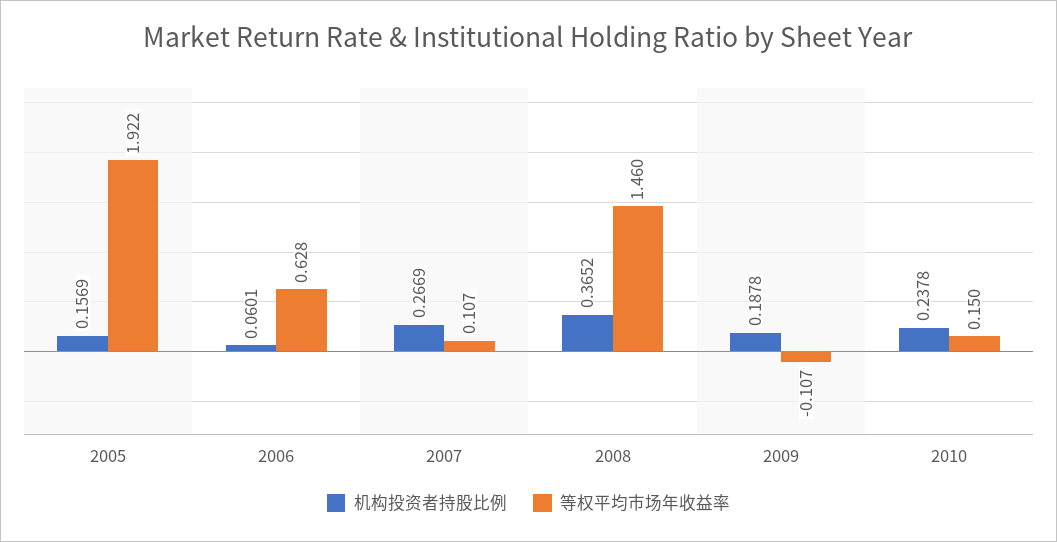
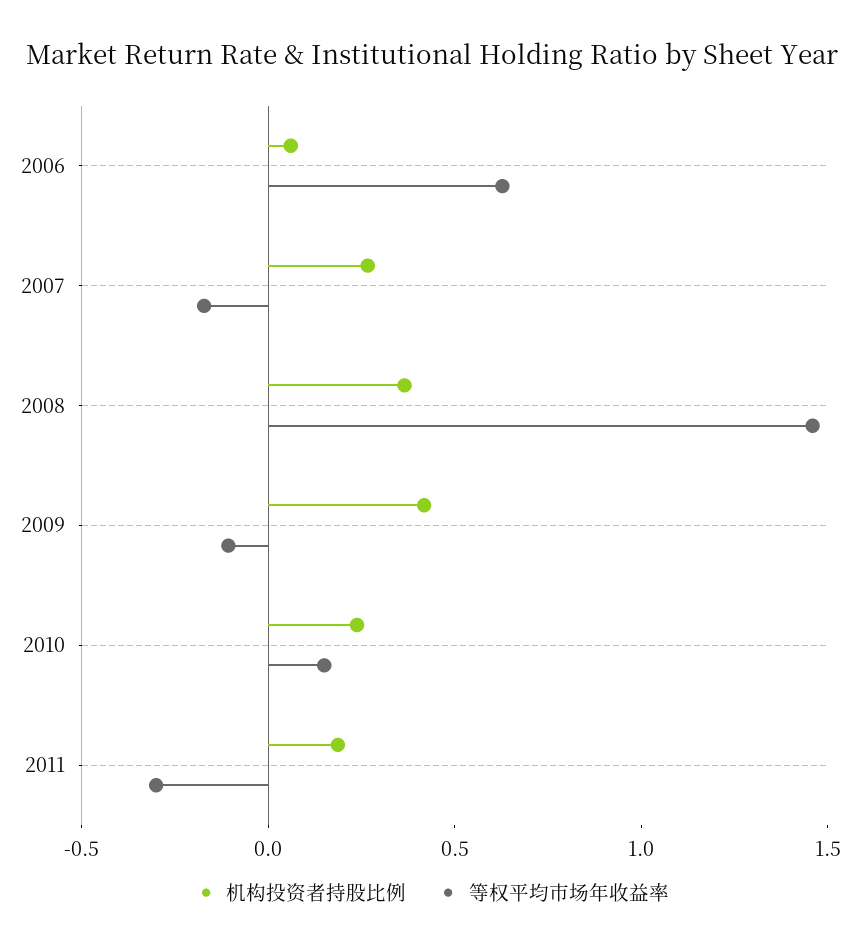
机构投资者持股比例, 2005: 0.1569 -> none
等权平均市场年收益率, 2005: 1.922 -> none
等权平均市场年收益率, 2007: 0.107 -> -0.2
机构投资者持股比例, 2009: 0.1878 -> 0.4
机构投资者持股比例, 2011: none -> 0.2
等权平均市场年收益率, 2011: none -> -0.3

